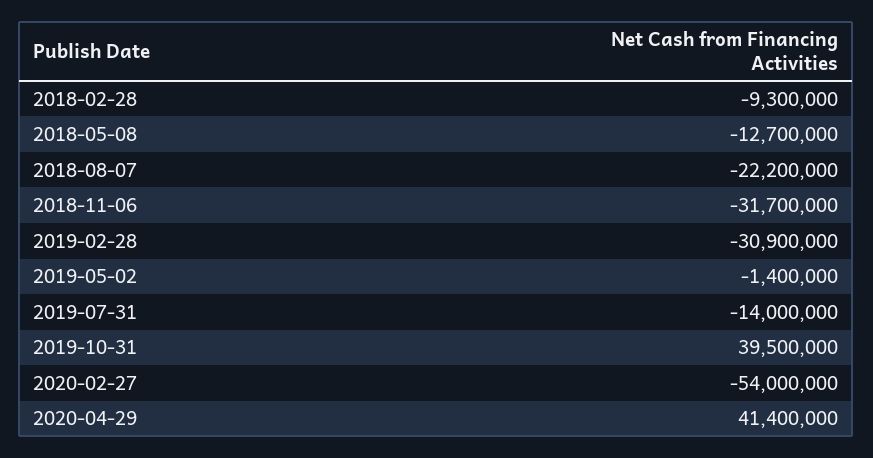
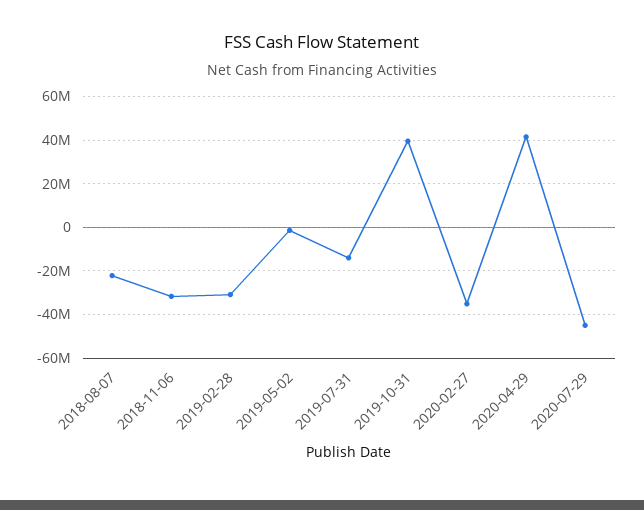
2018-02-28: -9300000 -> none
2018-05-08: -12700000 -> none
2020-02-27: -54000000 -> -35000000
2020-07-29: none -> -45000000

